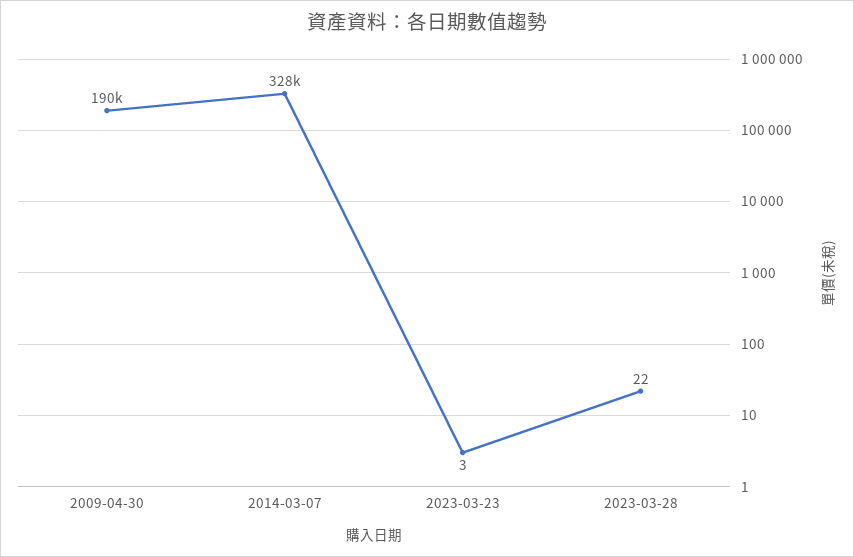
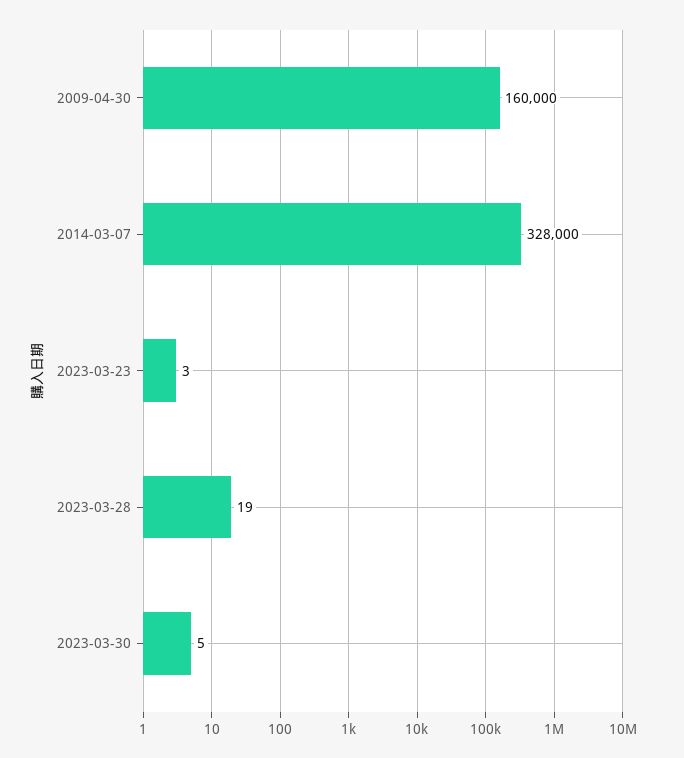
2009-04-30: 190000 -> 160000
2023-03-28: 22 -> 19
2023-03-30: none -> 5

